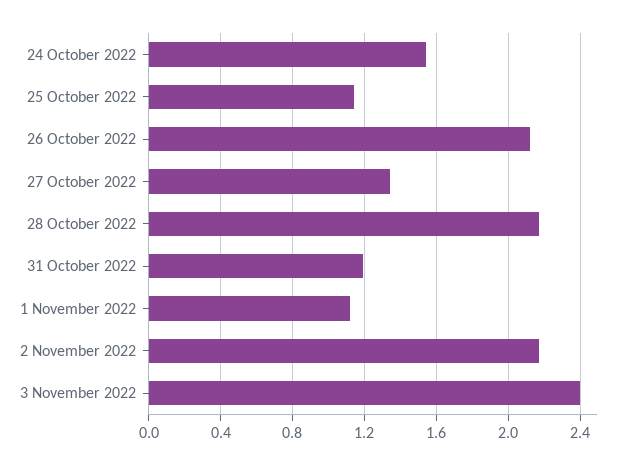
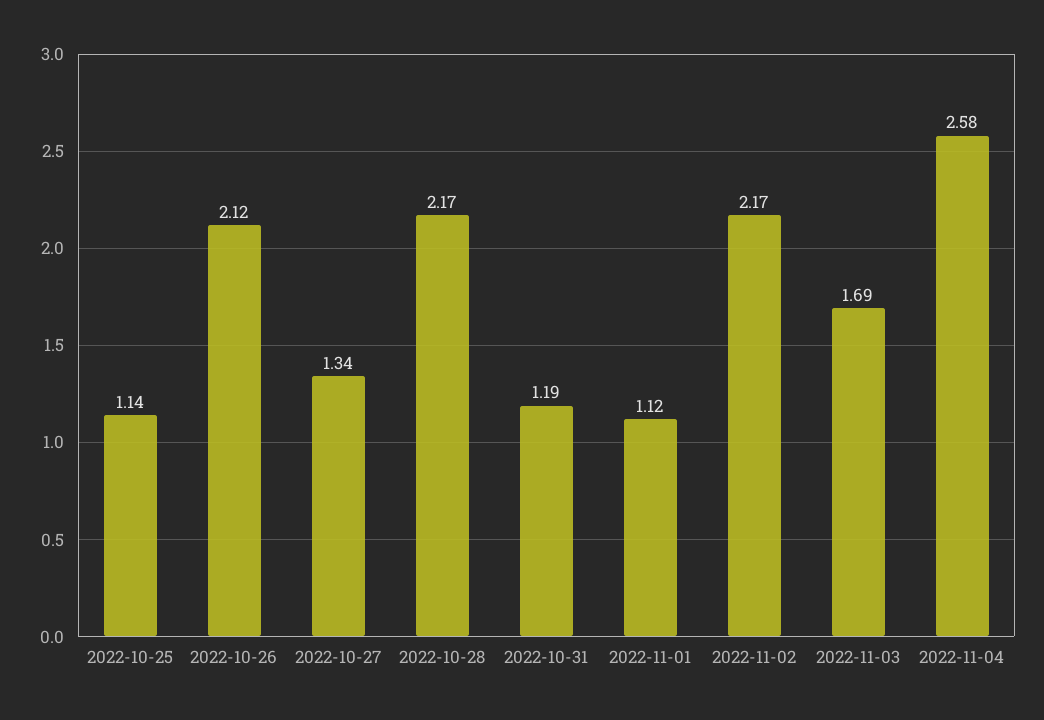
24 October 2022: 1.55 -> none
3 November 2022: 2.4 -> 1.69
2022-11-04: none -> 2.58

